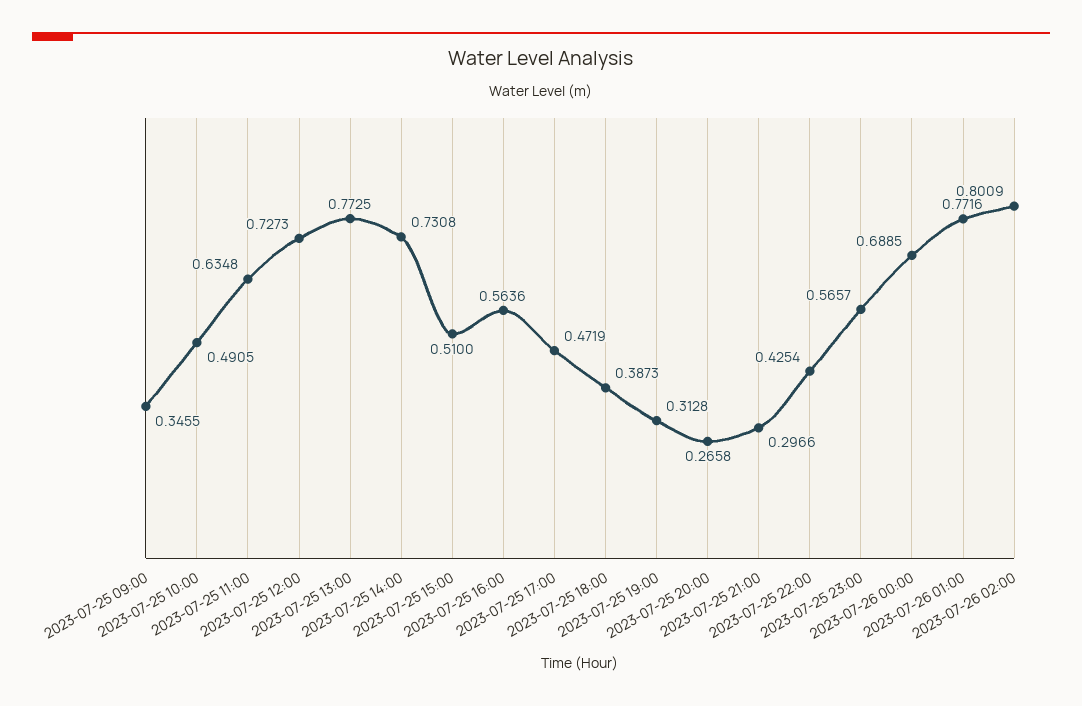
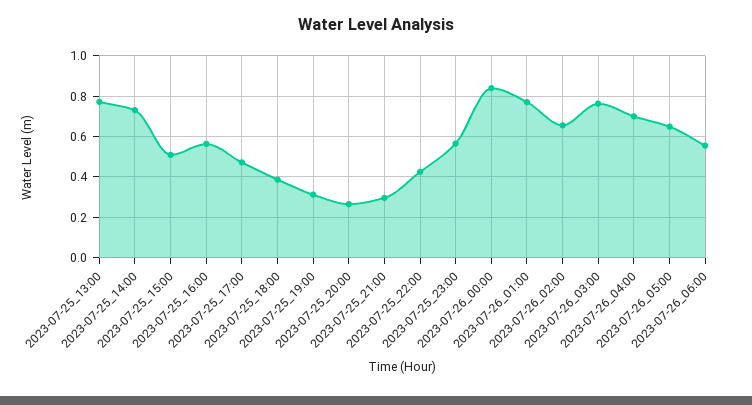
2023-07-25 09:00: 0.3455 -> none
2023-07-25 10:00: 0.4905 -> none
2023-07-25 11:00: 0.6348 -> none
2023-07-25 12:00: 0.7273 -> none
2023-07-26 00:00: 0.6885 -> 0.85
2023-07-26 02:00: 0.8009 -> 0.65
2023-07-26_03:00: none -> 0.75
2023-07-26_04:00: none -> 0.7
2023-07-26_05:00: none -> 0.65
2023-07-26_06:00: none -> 0.55

